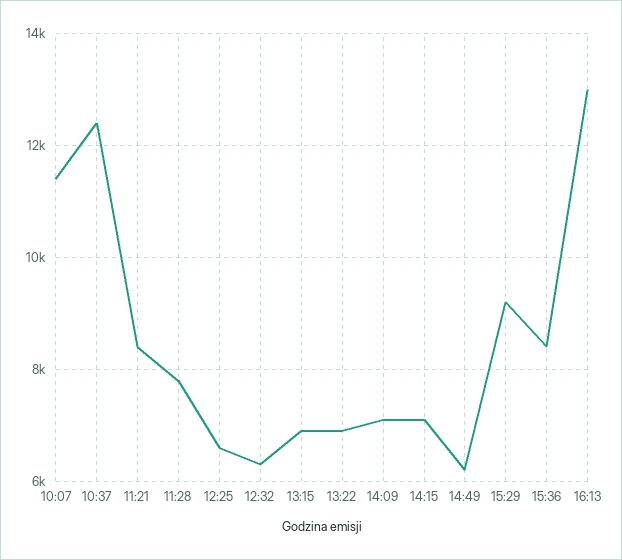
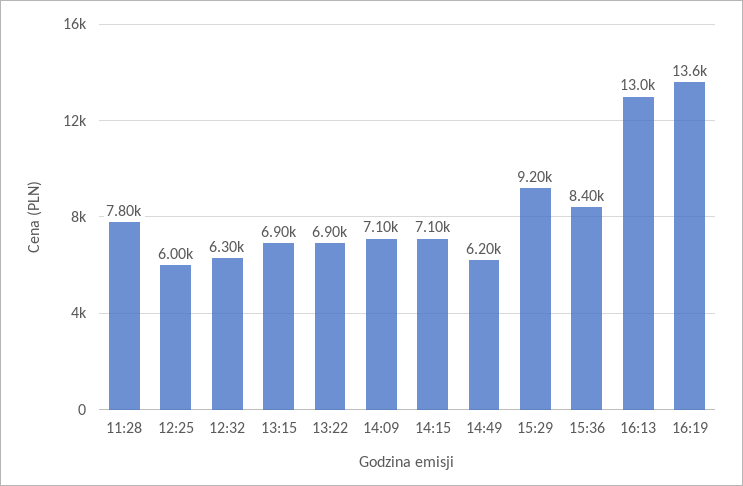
10:07: 11400 -> none
10:37: 12400 -> none
11:21: 8400 -> none
12:25: 6600 -> 6000
16:19: none -> 13600

